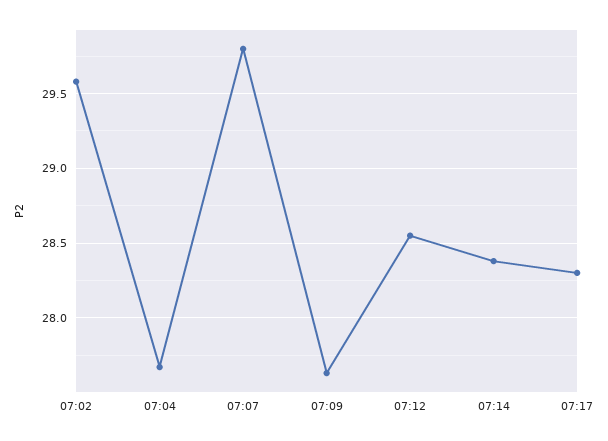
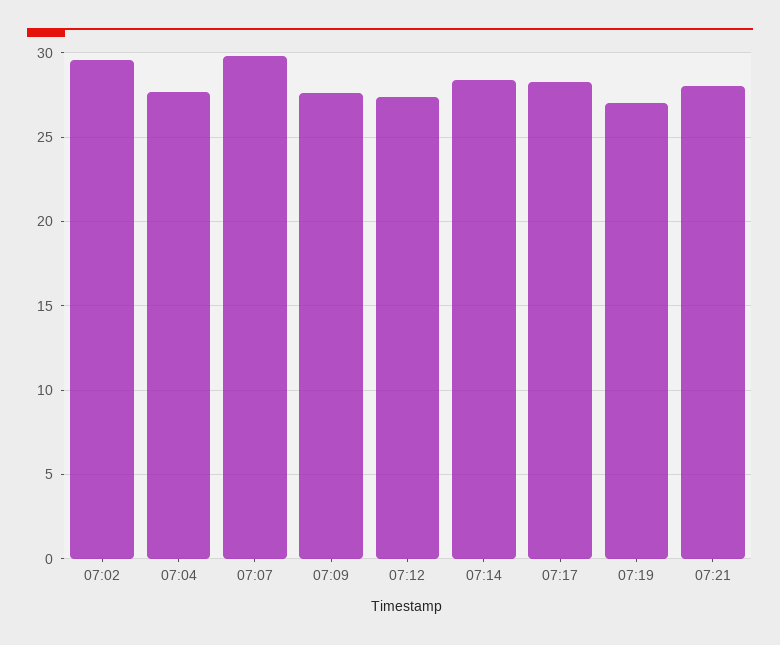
07:12: 28.55 -> 27.5
07:19: none -> 27
07:21: none -> 28

